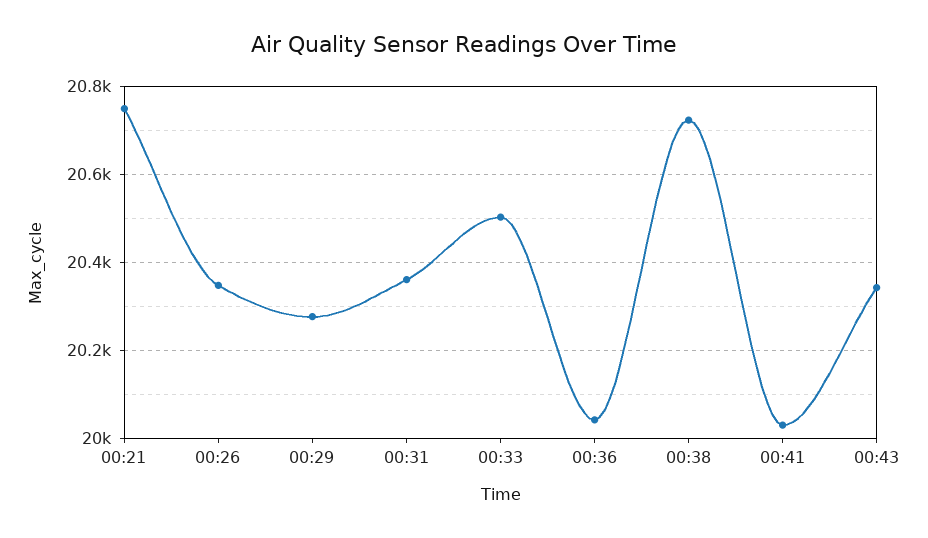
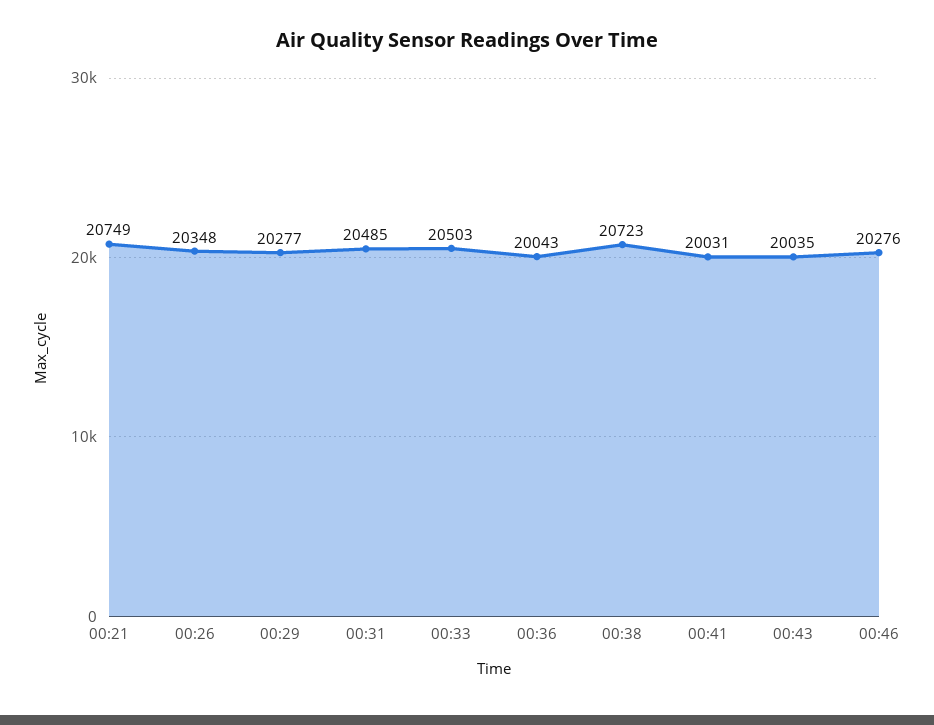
00:31: 20360 -> 20485
00:43: 20340 -> 20035
00:46: none -> 20276

